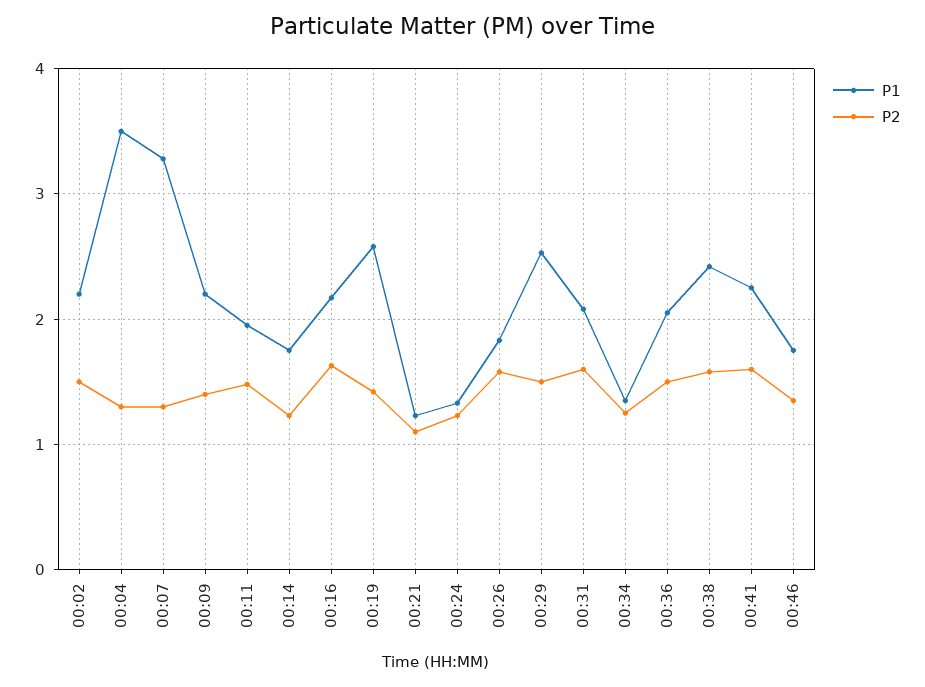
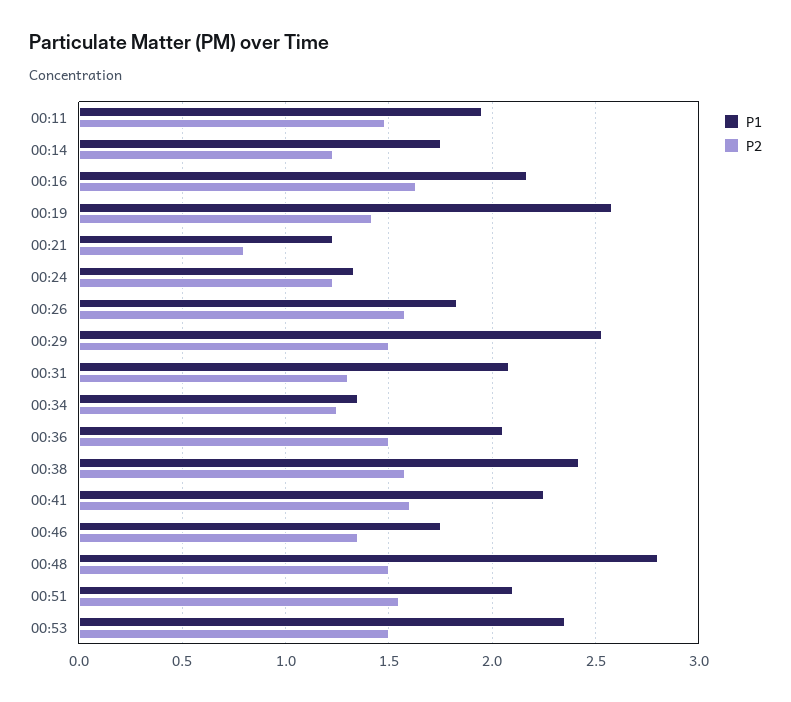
P1, 00:02: 2.2 -> none
P2, 00:02: 1.5 -> none
P1, 00:04: 3.5 -> none
P2, 00:04: 1.3 -> none
P1, 00:07: 3.3 -> none
P2, 00:07: 1.3 -> none
P1, 00:09: 2.2 -> none
P2, 00:09: 1.4 -> none
P2, 00:21: 1.1 -> 0.8
P2, 00:31: 1.6 -> 1.3
P1, 00:48: none -> 2.8
P2, 00:48: none -> 1.5
P1, 00:51: none -> 2.1
P2, 00:51: none -> 1.55
P1, 00:53: none -> 2.35
P2, 00:53: none -> 1.5

